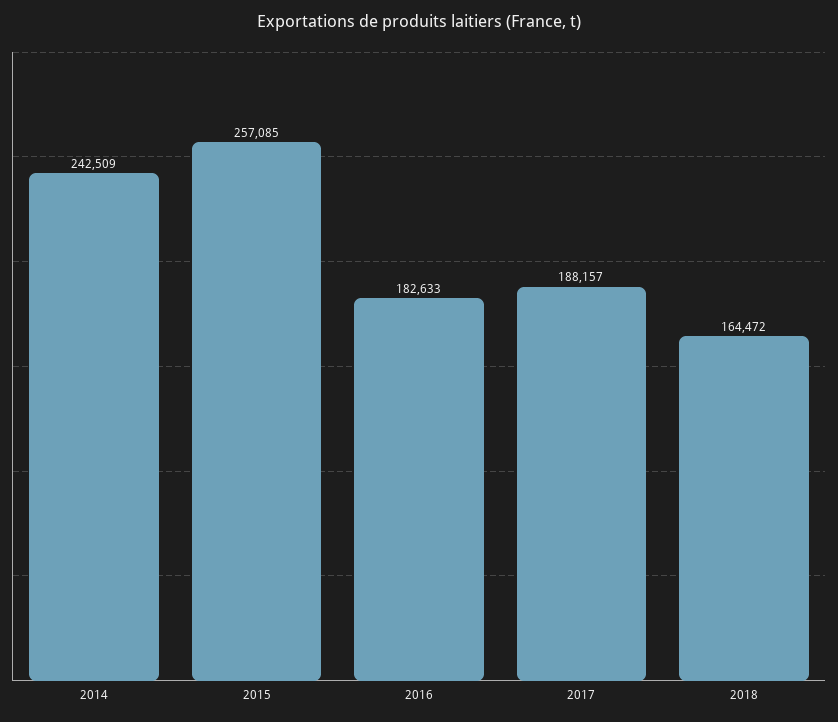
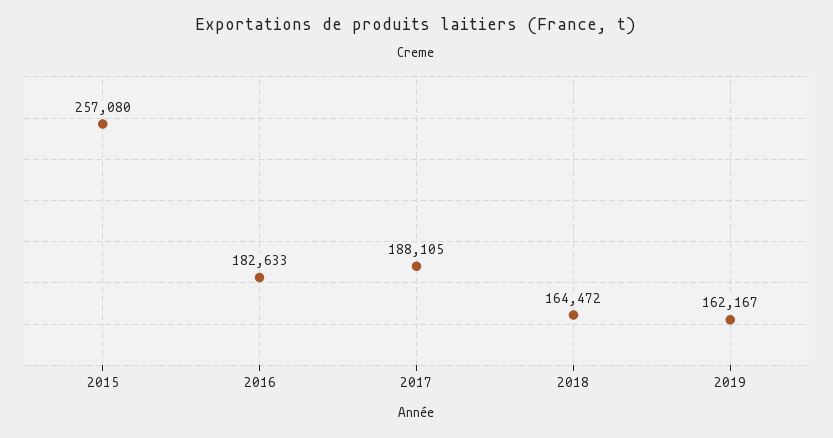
2014: 242509 -> none
2015: 257085 -> 257080
2017: 188157 -> 188105
2019: none -> 162167

